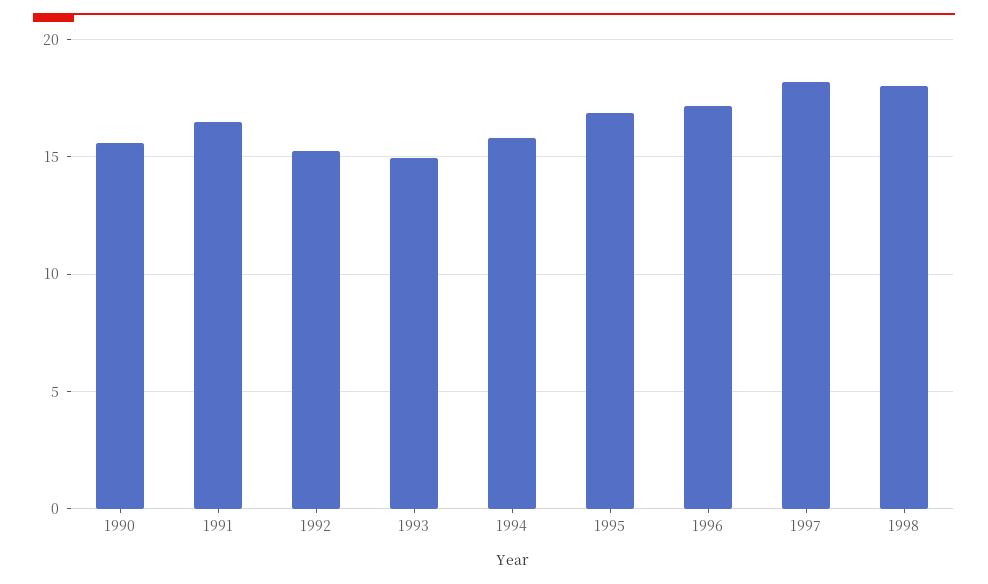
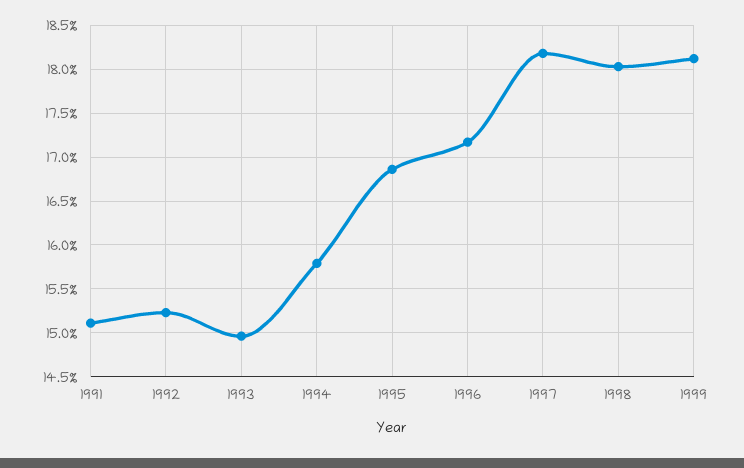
1990: 15.5 -> none
1991: 16.5 -> 15.1
1999: none -> 18.1

